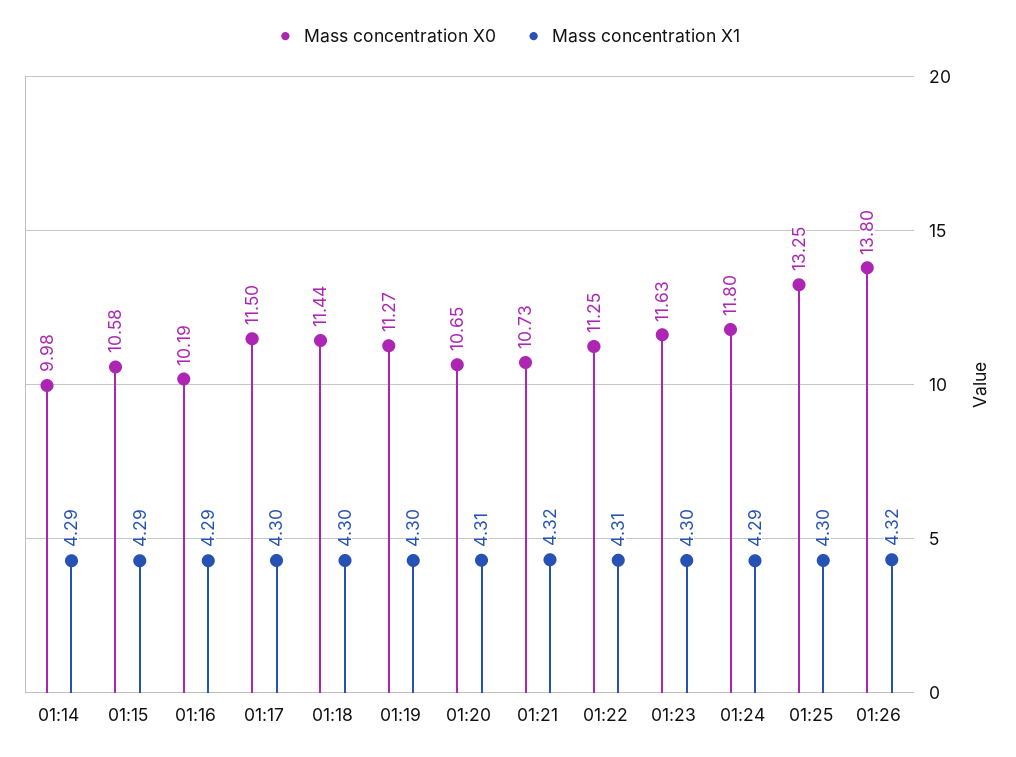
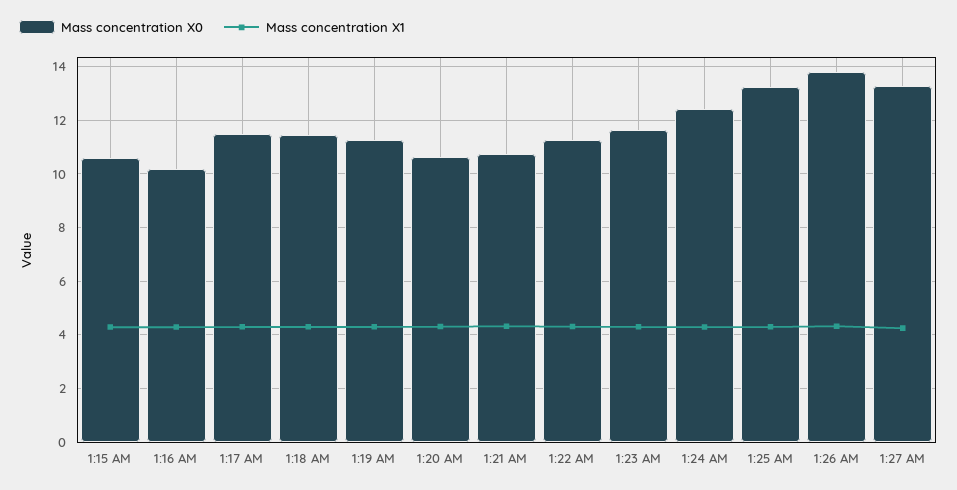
Mass concentration X0, 01:14: 9.98 -> none
Mass concentration X1, 01:14: 4.29 -> none
Mass concentration X0, 01:24: 11.8 -> 12.5
Mass concentration X0, 1:27 AM: none -> 13.25
Mass concentration X1, 1:27 AM: none -> 4.25

